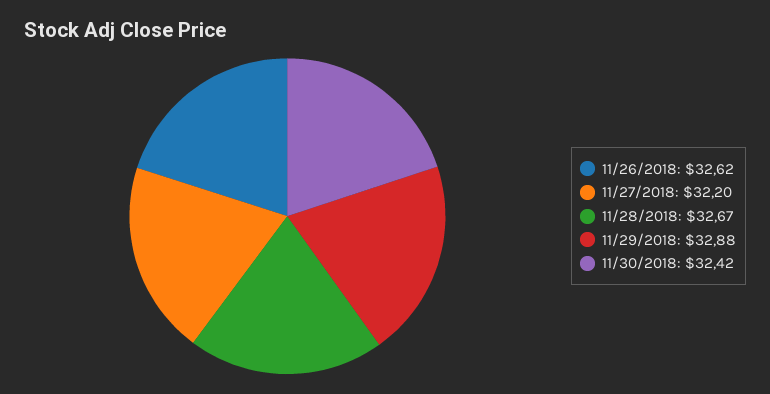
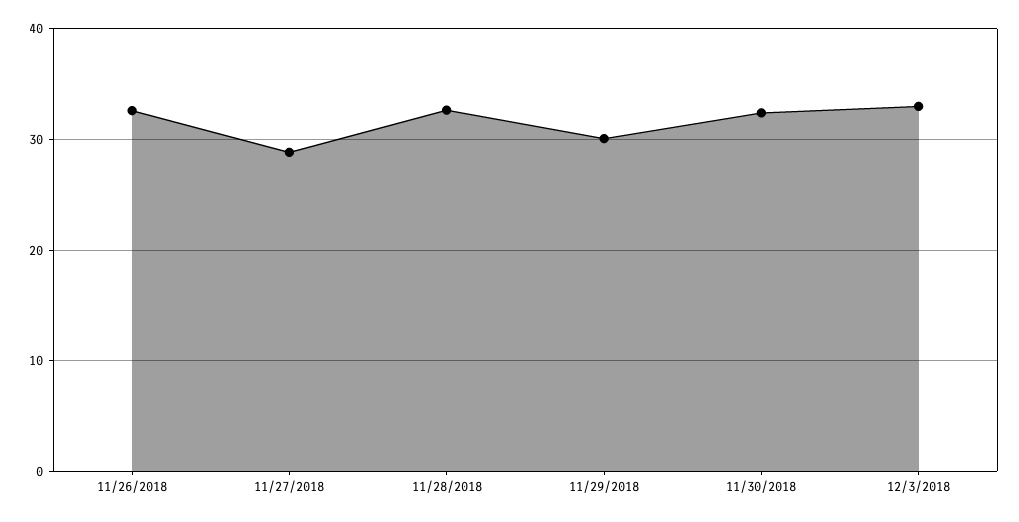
11/27/2018: 32.2 -> 29
11/29/2018: 32.88 -> 30
12/3/2018: none -> 33

